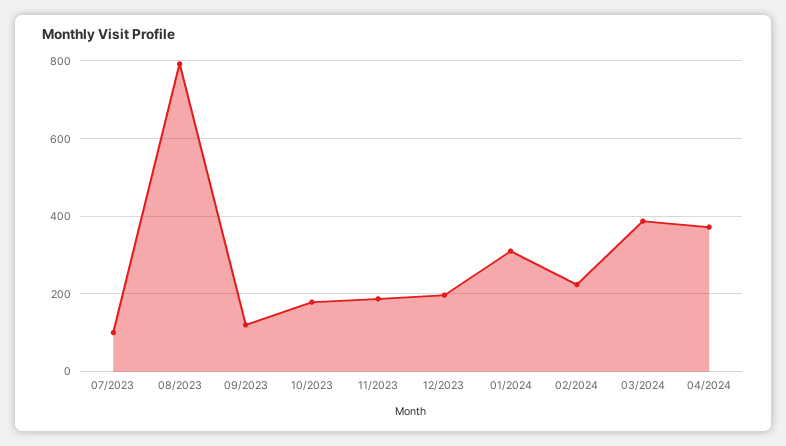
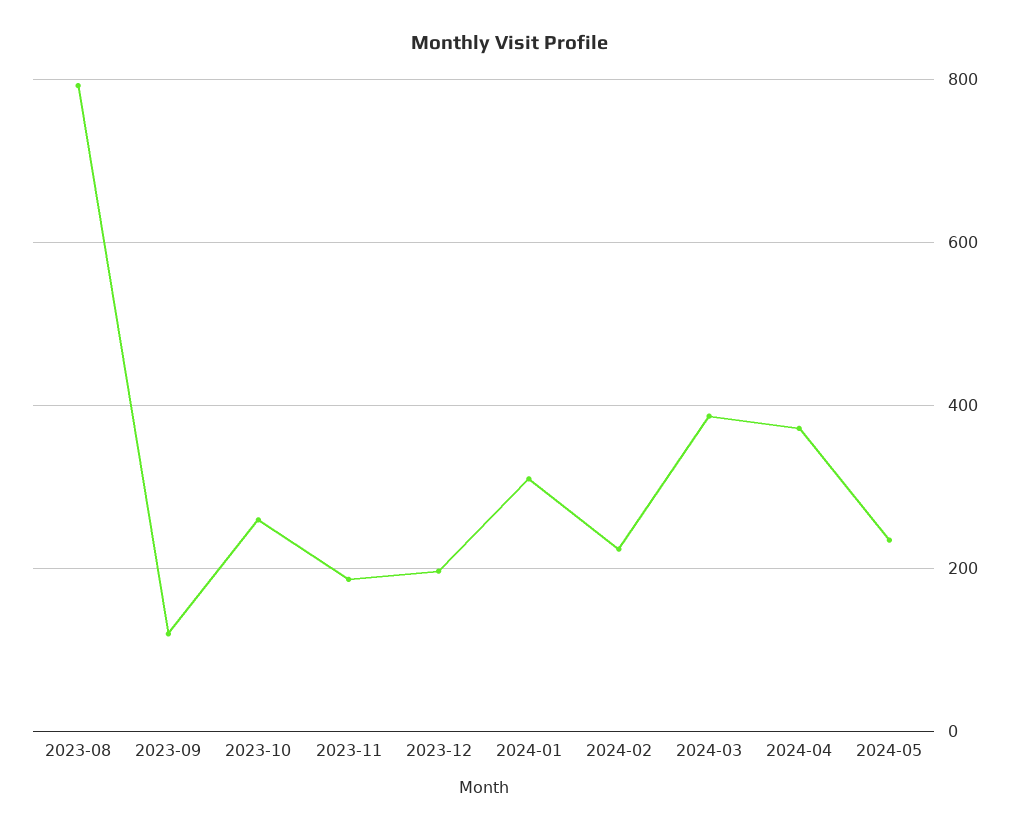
07/2023: 100 -> none
10/2023: 180 -> 260
2024-05: none -> 240

